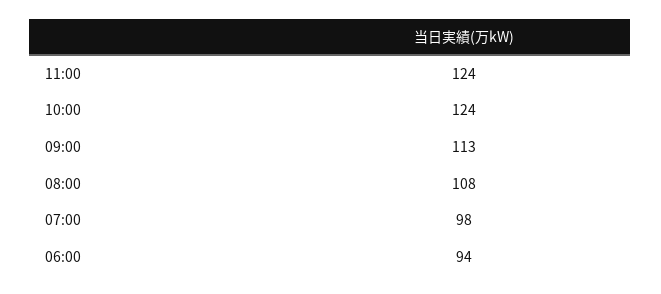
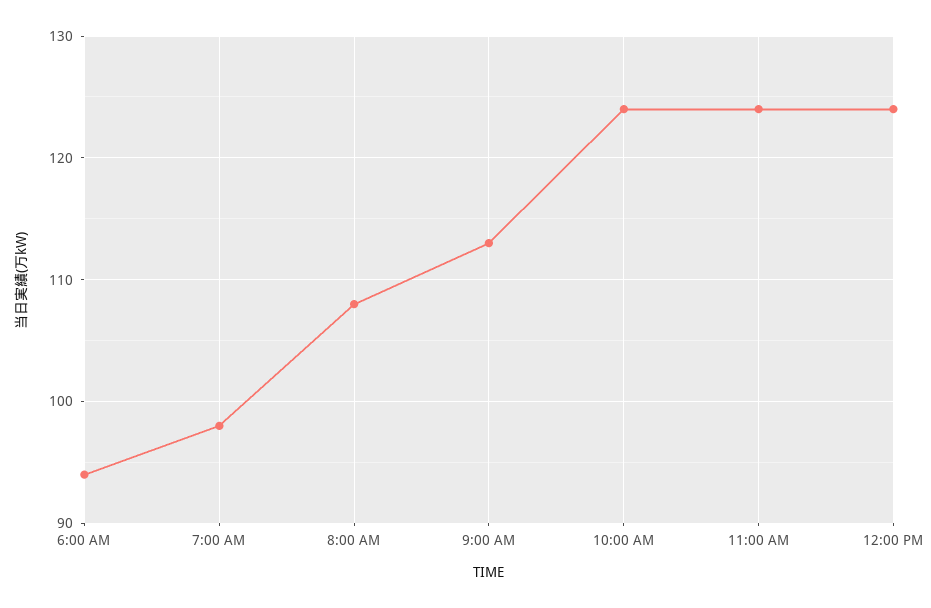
12:00 PM: none -> 124

